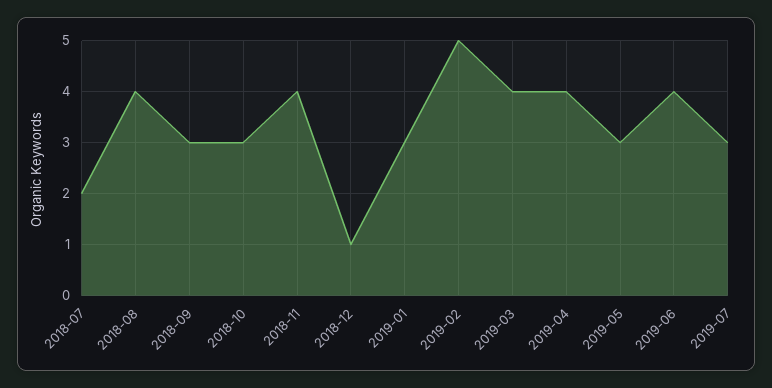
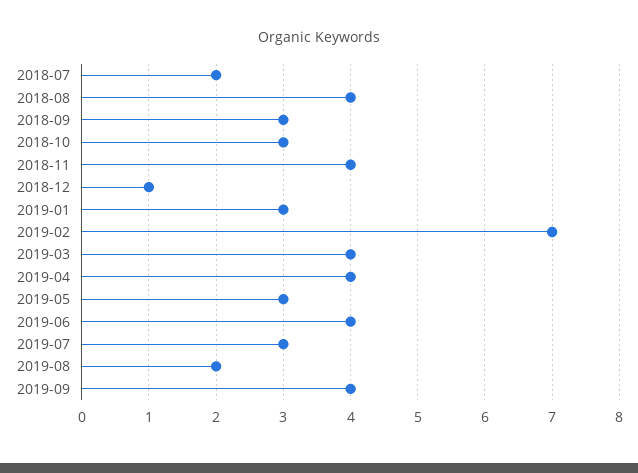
2019-02: 5 -> 7
2019-08: none -> 2
2019-09: none -> 4

